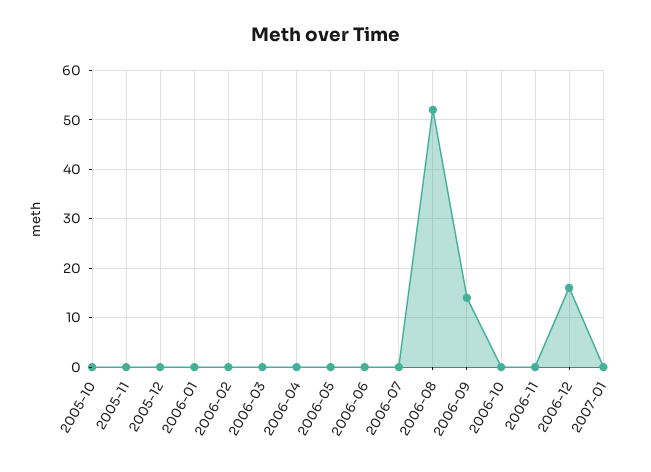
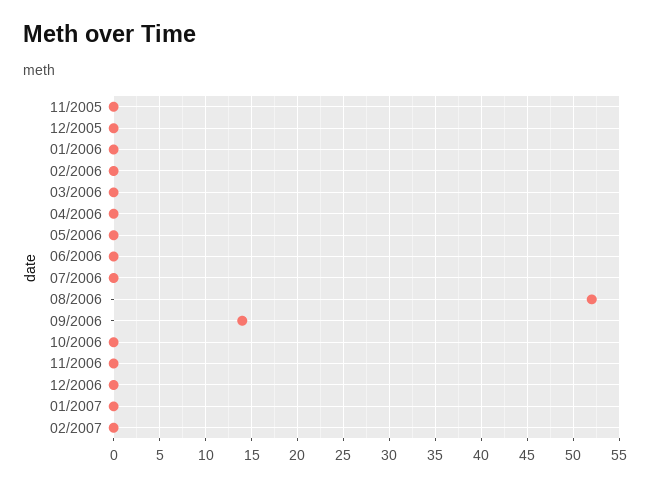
2005-10: 0 -> none
2006-12: 15 -> 0
02/2007: none -> 0

